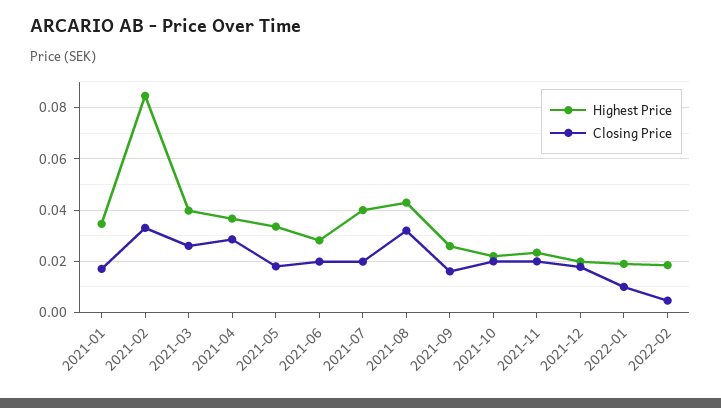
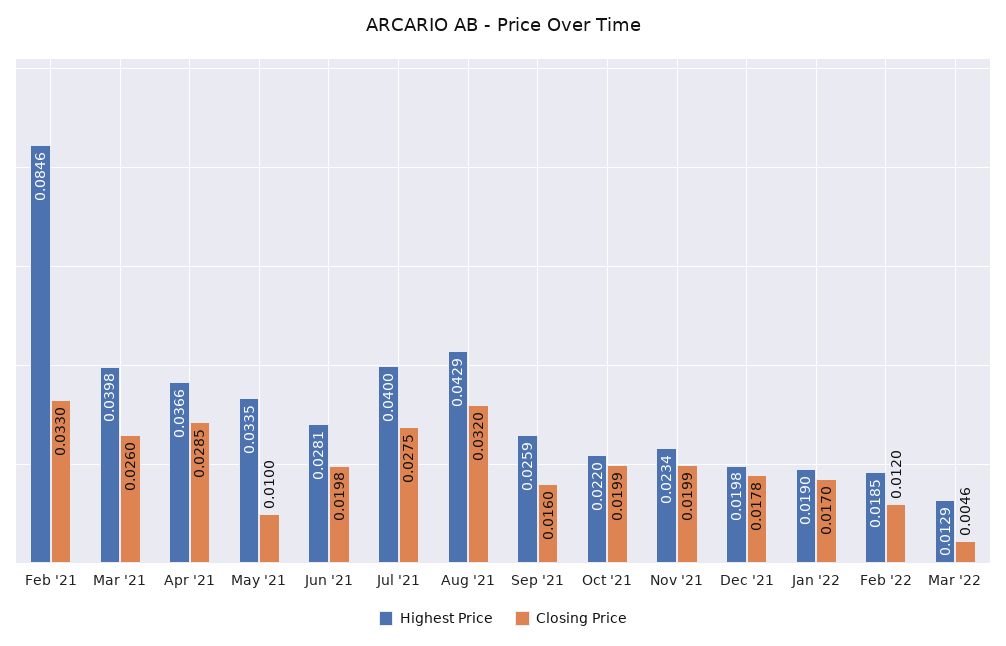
Highest Price, 2021-01: 0.035 -> none
Closing Price, 2021-01: 0.0175 -> none
Closing Price, 2021-05: 0.0175 -> 0.01
Closing Price, 2021-07: 0.02 -> 0.0275
Closing Price, 2022-01: 0.01 -> 0.017
Closing Price, 2022-02: 0.005 -> 0.012
Highest Price, Mar '22: none -> 0.0129
Closing Price, Mar '22: none -> 0.0046

